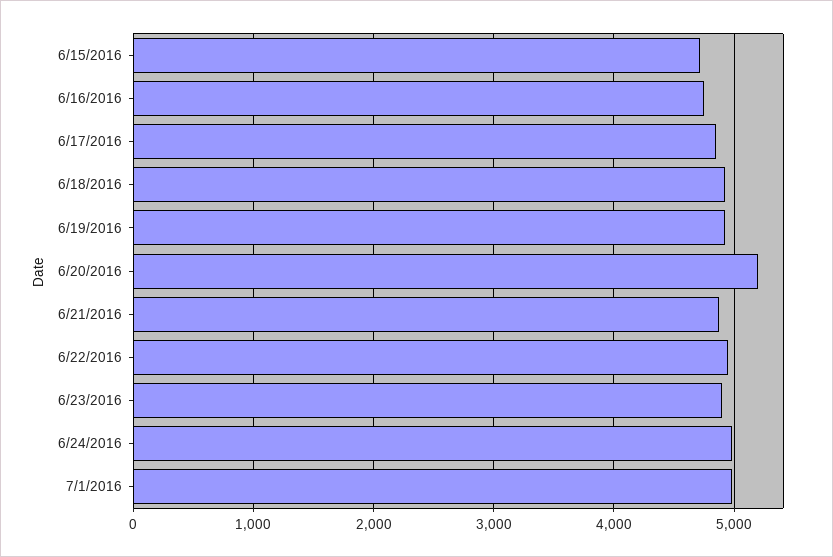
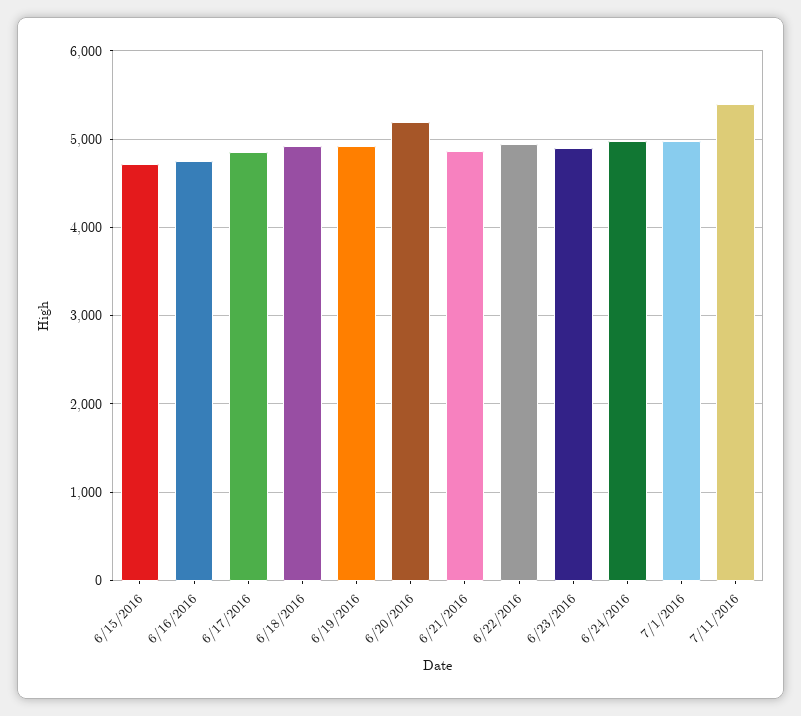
7/11/2016: none -> 5400

